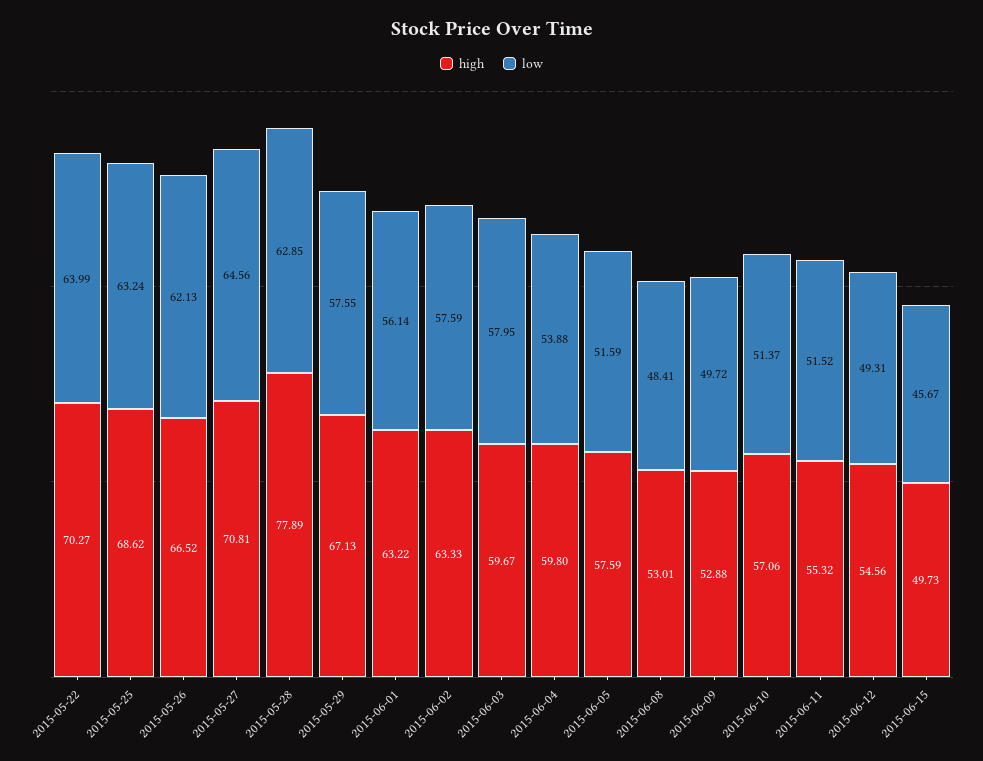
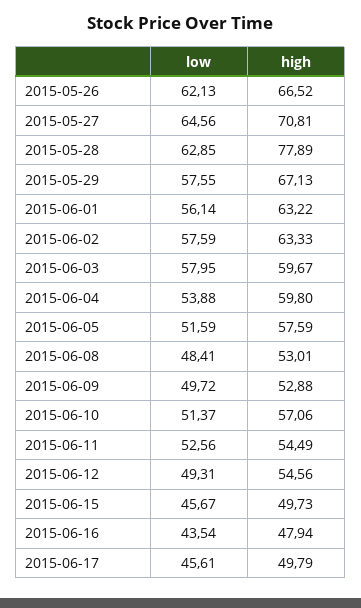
high, 2015-05-22: 70.27 -> none
low, 2015-05-22: 63.99 -> none
high, 2015-05-25: 68.62 -> none
low, 2015-05-25: 63.24 -> none
high, 2015-06-11: 55.32 -> 54.49
low, 2015-06-11: 51.52 -> 52.56
low, 2015-06-16: none -> 43.54
high, 2015-06-16: none -> 47.94
low, 2015-06-17: none -> 45.61
high, 2015-06-17: none -> 49.79

